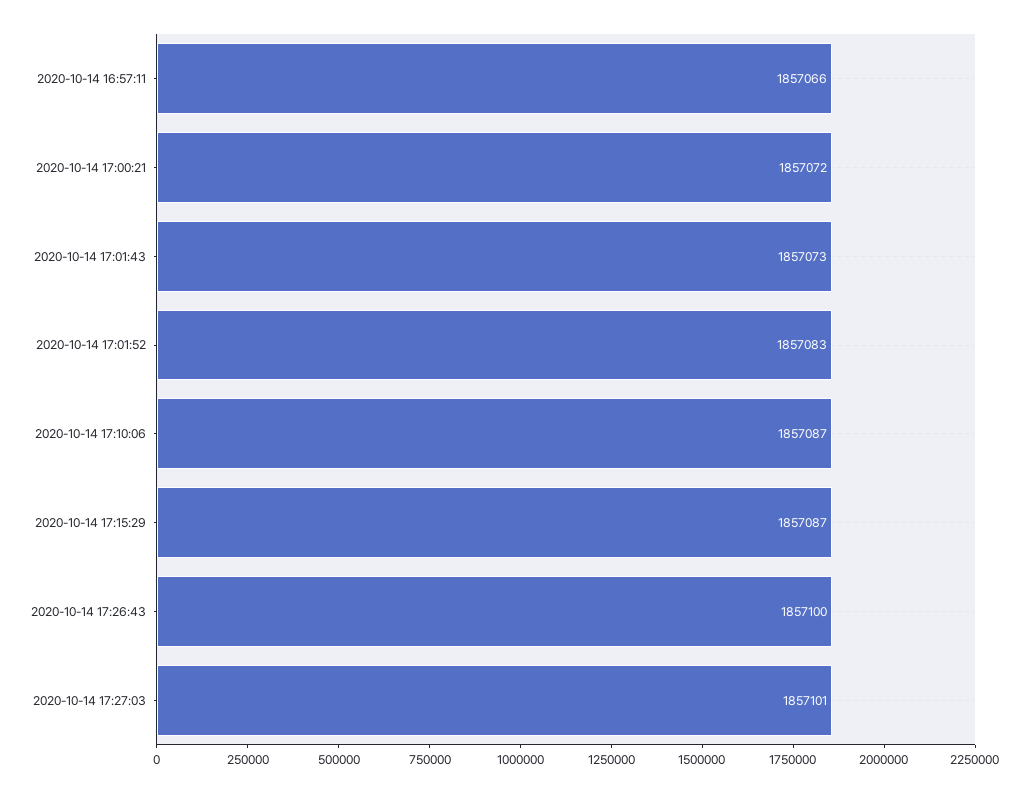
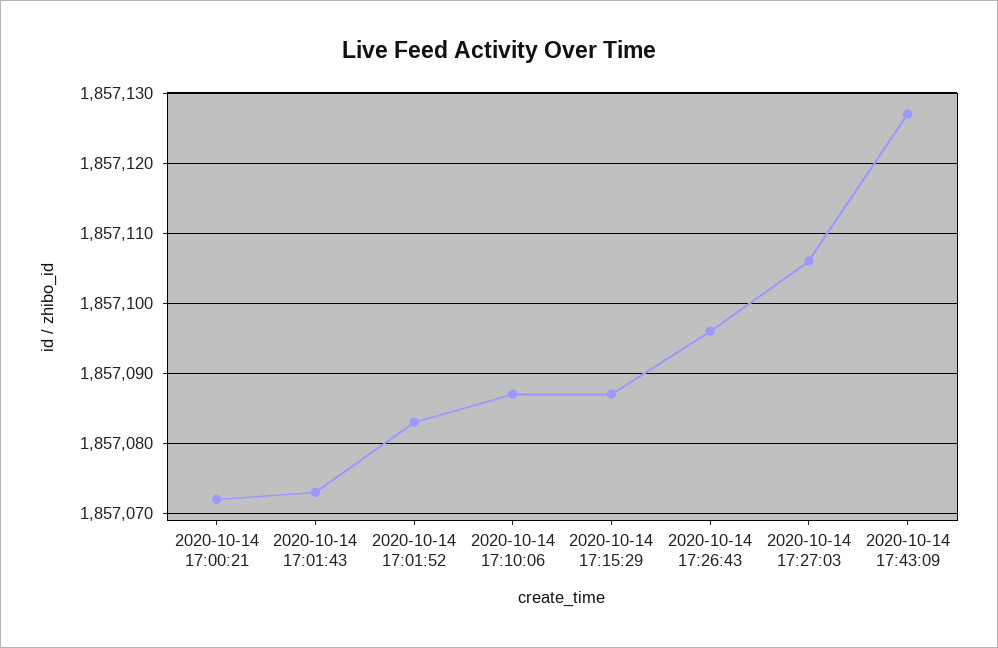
2020-10-14 16:57:11: 1857066 -> none
2020-10-14 17:26:43: 1857100 -> 1857096
2020-10-14 17:27:03: 1857101 -> 1857106
2020-10-14 17:43:09: none -> 1857127

